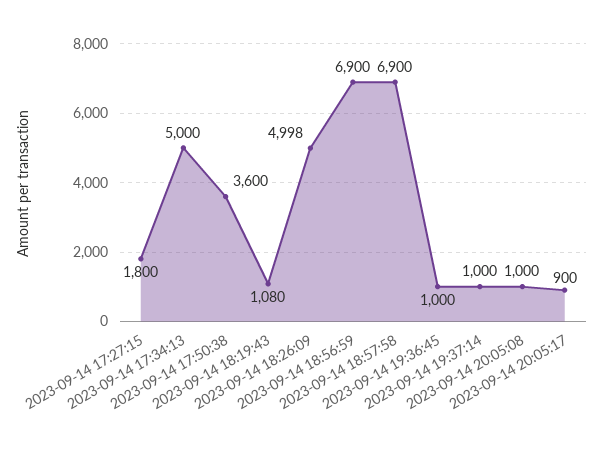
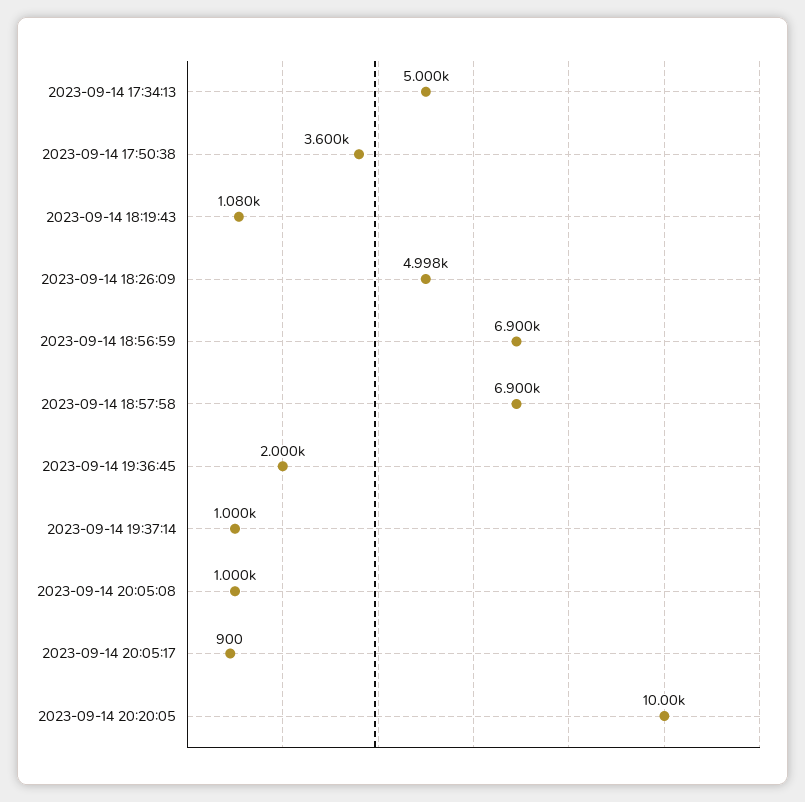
2023-09-14 17:27:15: 1800 -> none
2023-09-14 19:36:45: 1000 -> 2000
2023-09-14 20:20:05: none -> 10000

